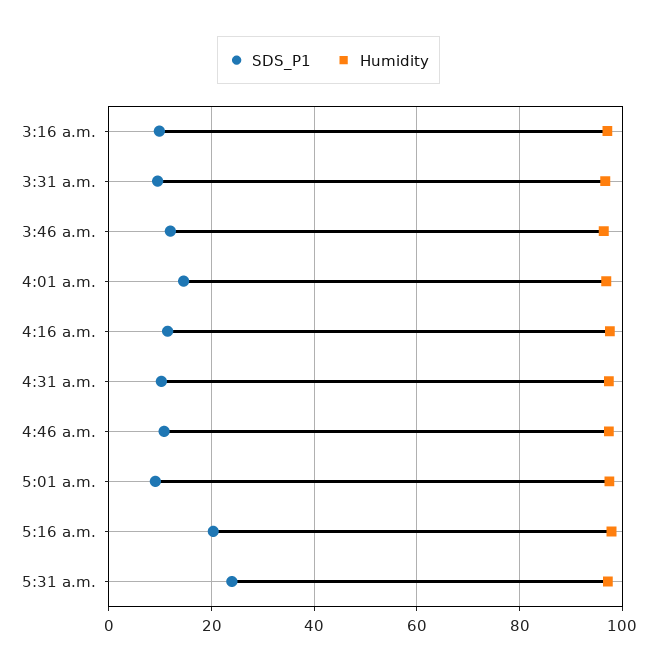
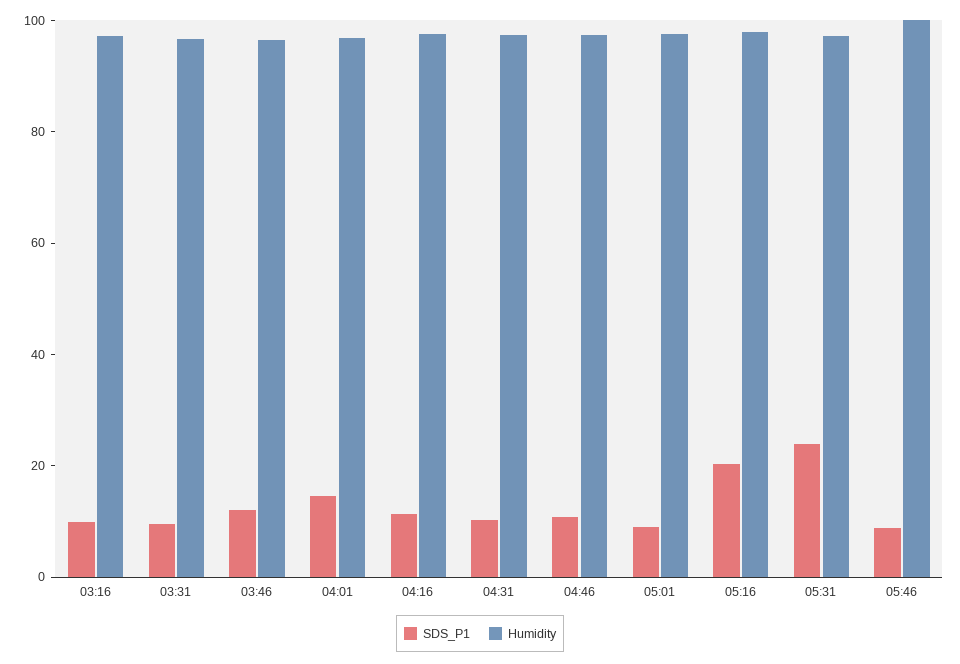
SDS_P1, 05:46: none -> 10
Humidity, 05:46: none -> 100

